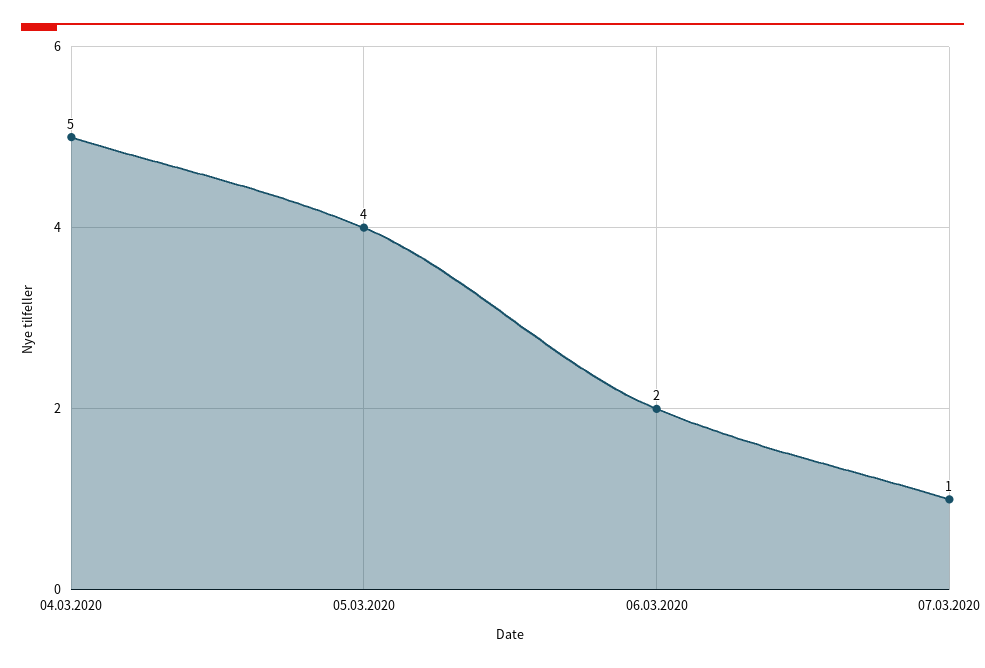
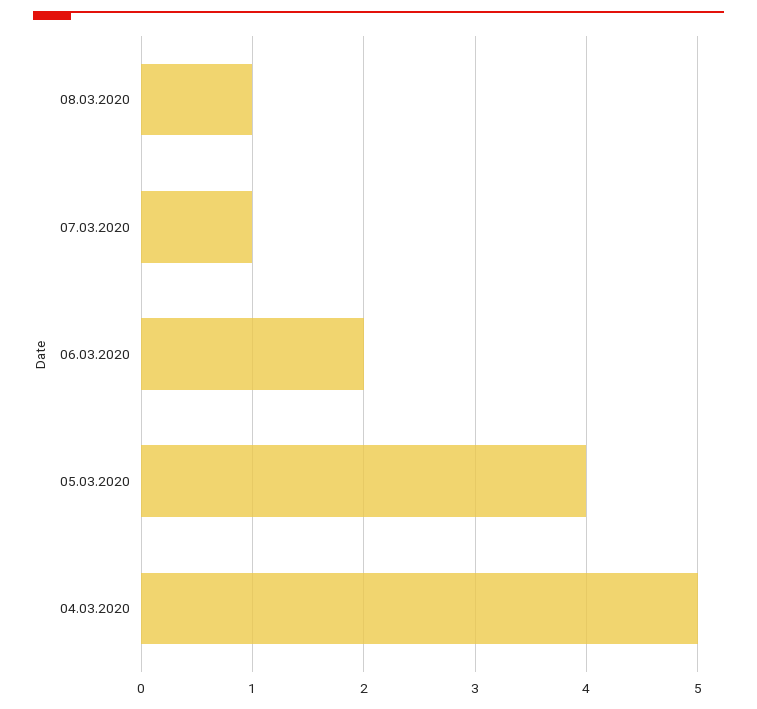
08.03.2020: none -> 1

